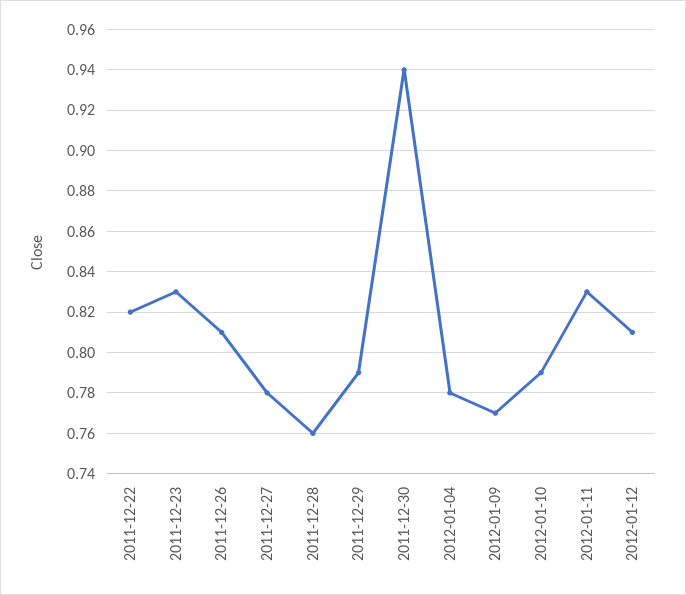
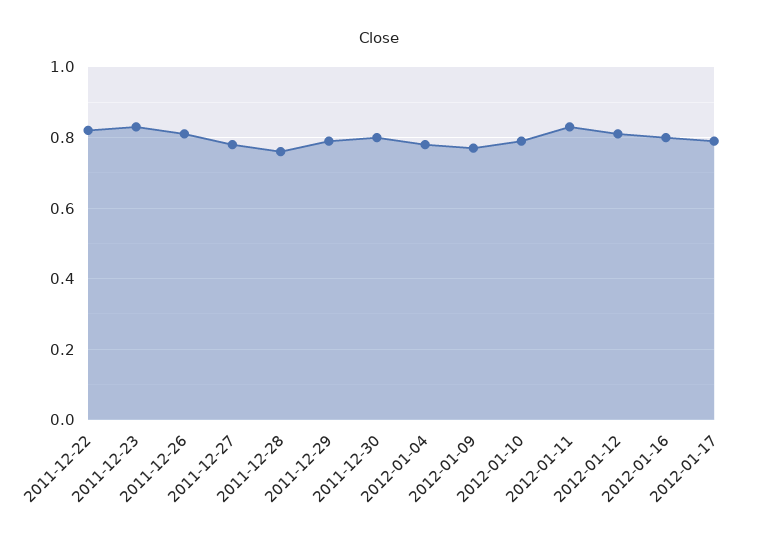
2011-12-30: 0.94 -> 0.8
2012-01-16: none -> 0.8
2012-01-17: none -> 0.8

